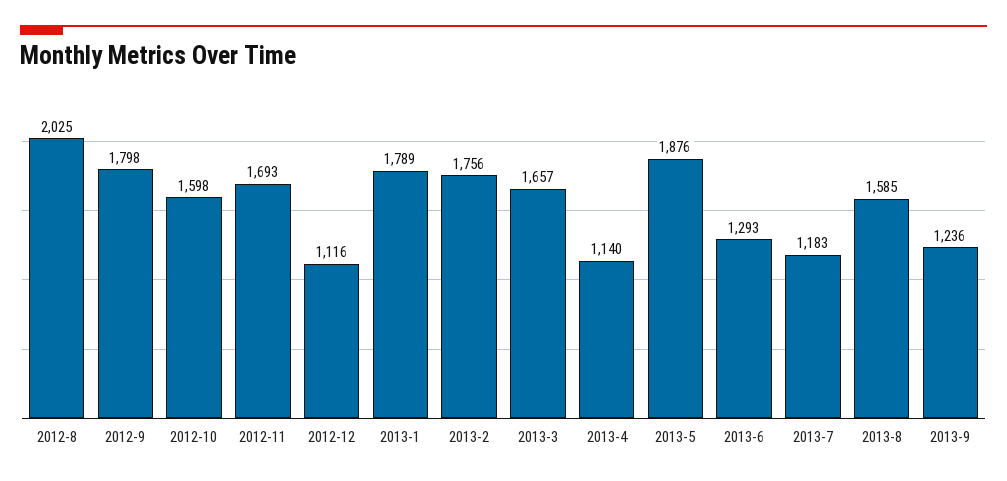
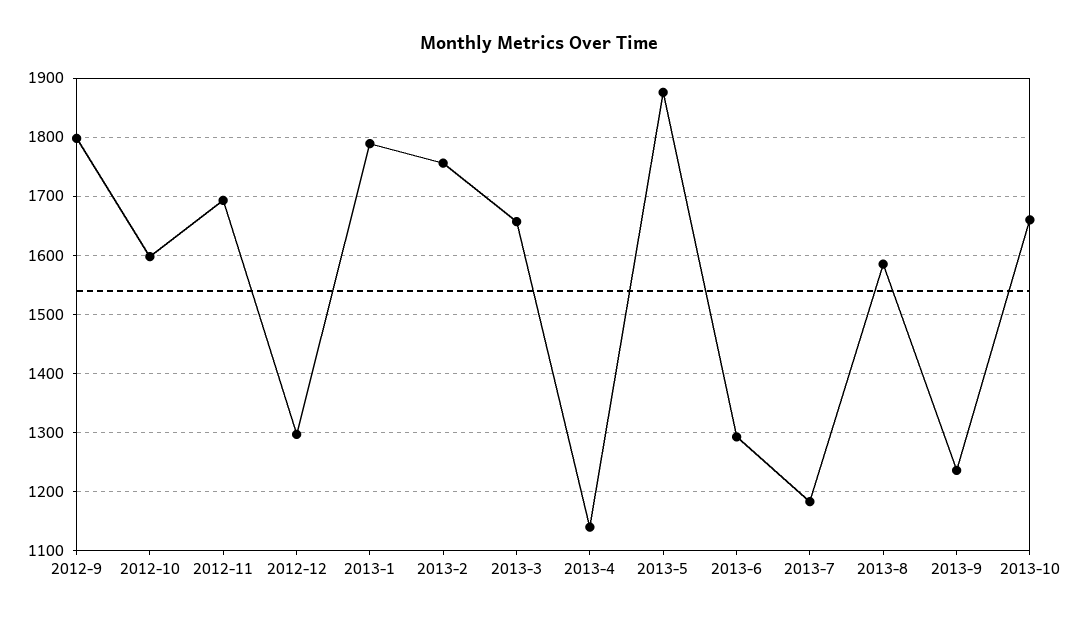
2012-8: 2025 -> none
2012-12: 1116 -> 1300
2013-10: none -> 1660

